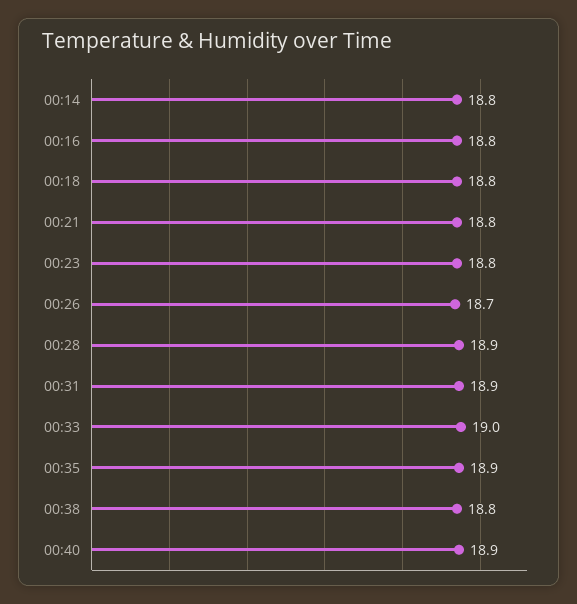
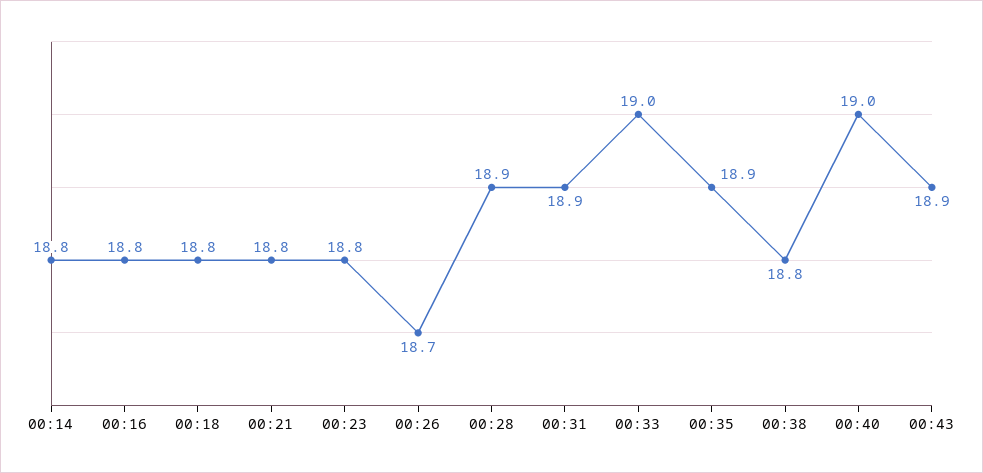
00:40: 18.9 -> 19
00:43: none -> 18.9

